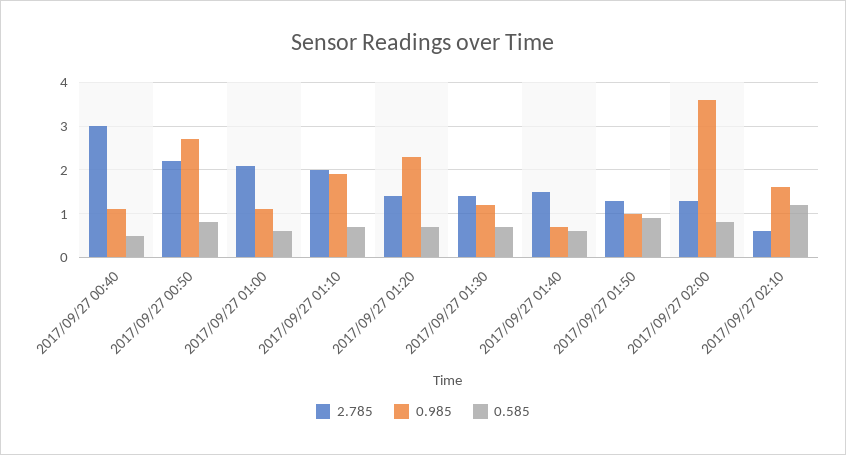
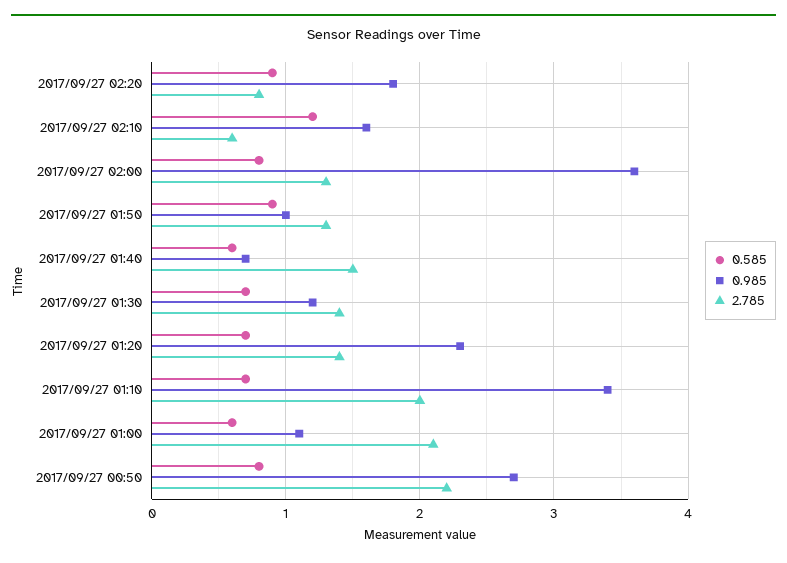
2.785, 2017/09/27 00:40: 3 -> none
0.985, 2017/09/27 00:40: 1 -> none
0.585, 2017/09/27 00:40: 0.5 -> none
0.985, 2017/09/27 01:10: 2 -> 3.4
0.585, 2017/09/27 02:20: none -> 0.9
0.985, 2017/09/27 02:20: none -> 1.8
2.785, 2017/09/27 02:20: none -> 0.8

